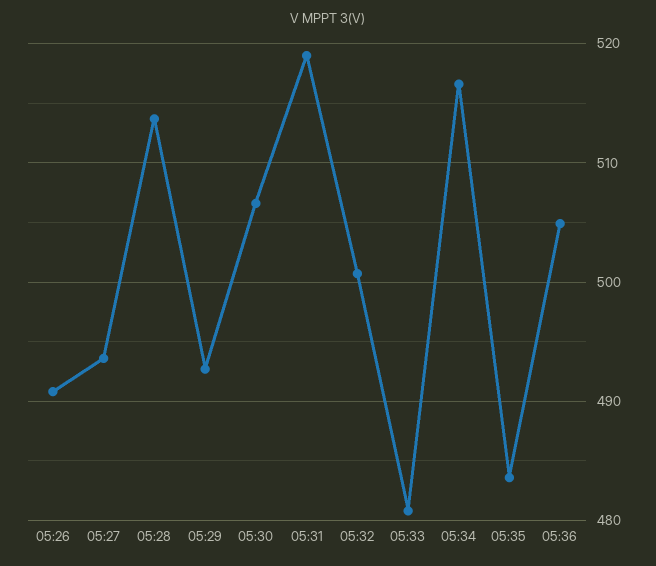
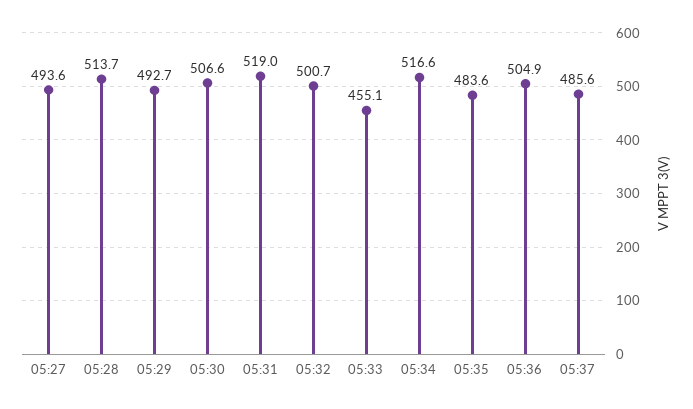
05:26: 491 -> none
05:33: 481 -> 455.1
05:37: none -> 485.6

